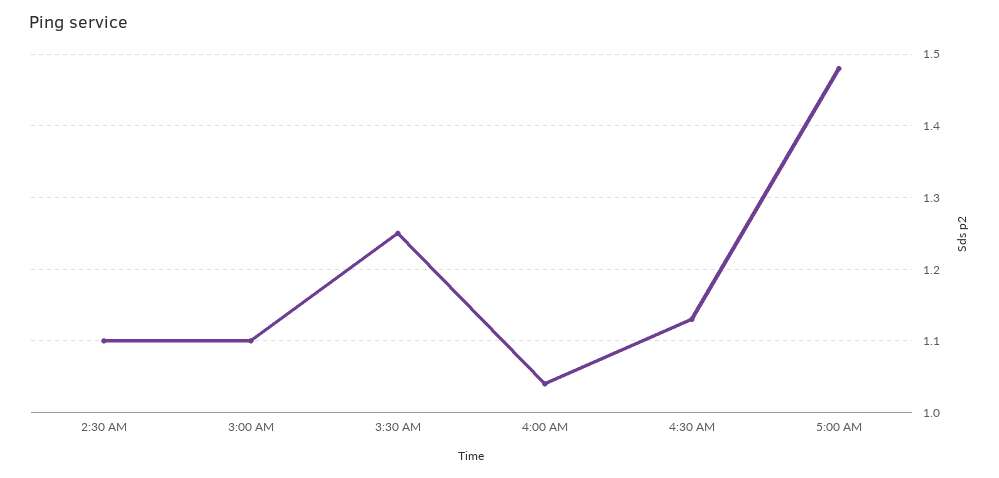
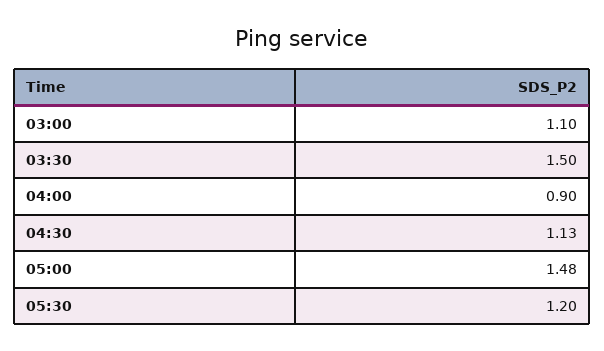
2:30 AM: 1.1 -> none
3:30 AM: 1.25 -> 1.5
4:00 AM: 1.04 -> 0.9
05:30: none -> 1.2

